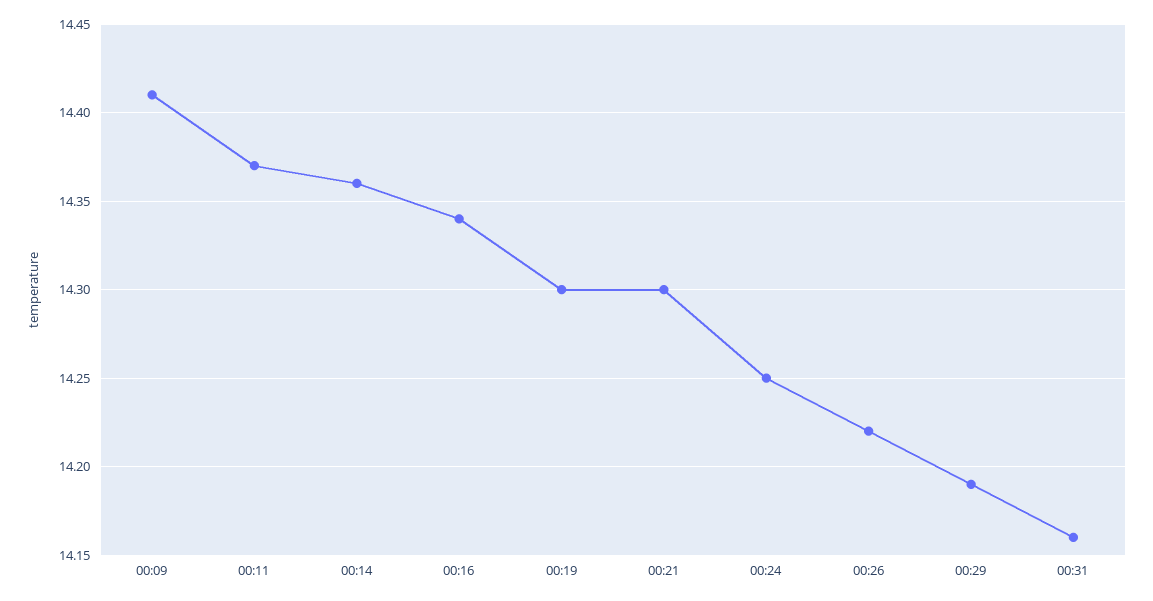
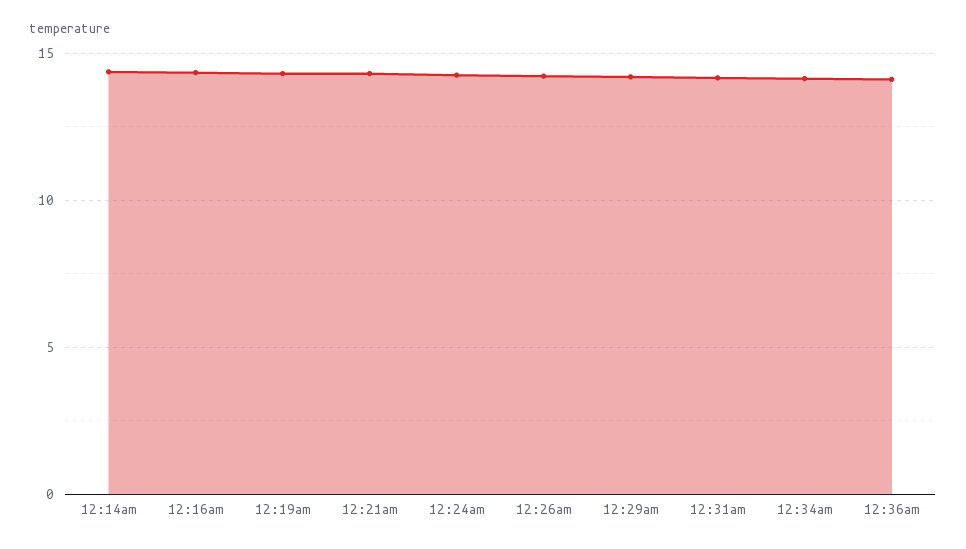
00:09: 14.41 -> none
00:11: 14.37 -> none
12:34am: none -> 14
12:36am: none -> 14

